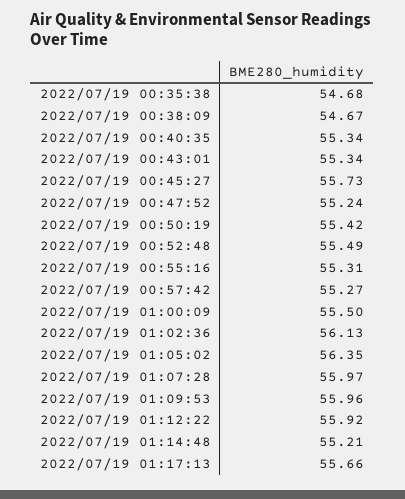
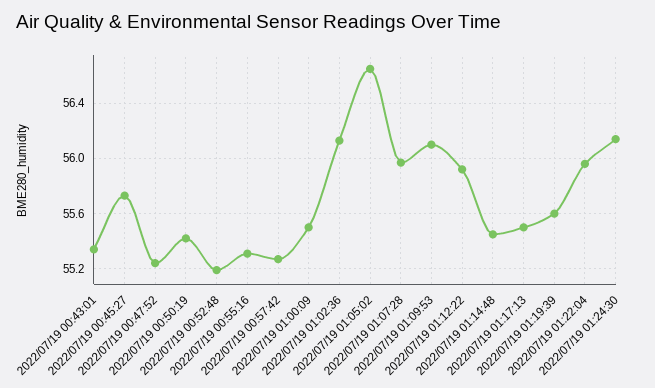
2022/07/19 00:35:38: 54.68 -> none
2022/07/19 00:38:09: 54.67 -> none
2022/07/19 00:40:35: 55.34 -> none
2022/07/19 00:52:48: 55.49 -> 55.2
2022/07/19 01:05:02: 56.35 -> 56.65
2022/07/19 01:09:53: 55.96 -> 56.1
2022/07/19 01:14:48: 55.21 -> 55.45
2022/07/19 01:17:13: 55.66 -> 55.5
2022/07/19 01:19:39: none -> 55.6
2022/07/19 01:22:04: none -> 55.95
2022/07/19 01:24:30: none -> 56.15

